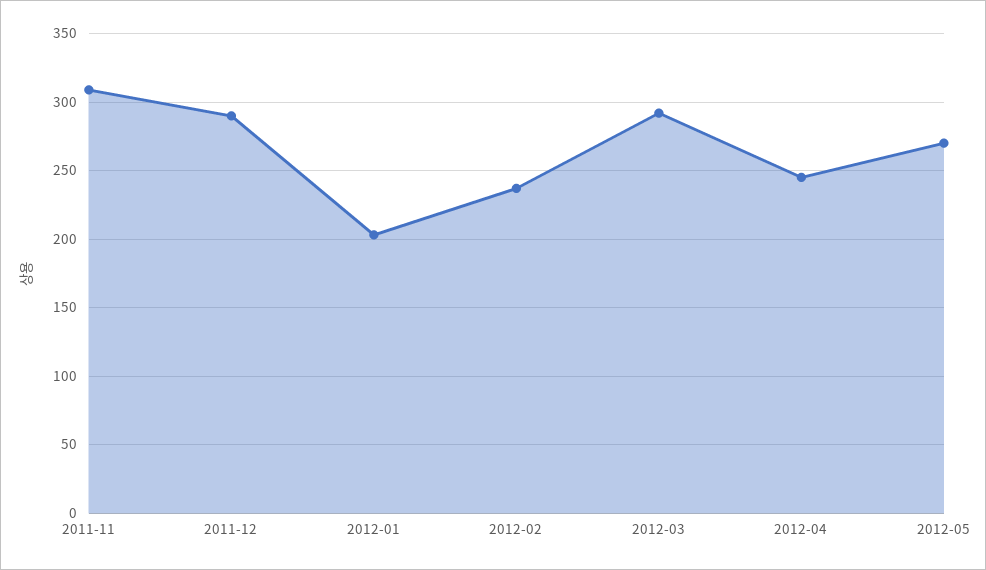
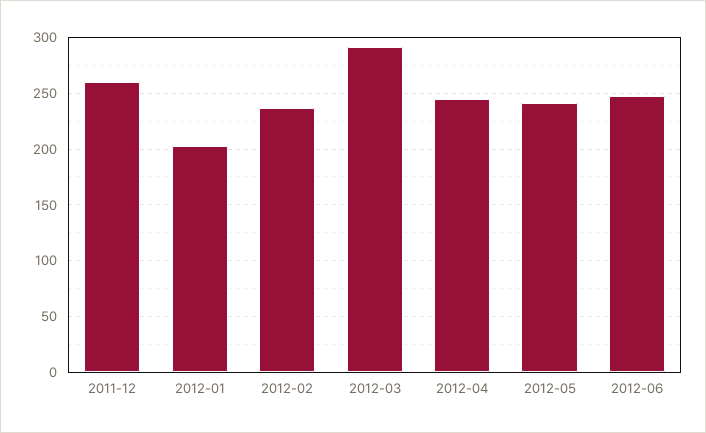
2011-11: 310 -> none
2011-12: 290 -> 260
2012-05: 270 -> 240
2012-06: none -> 250

